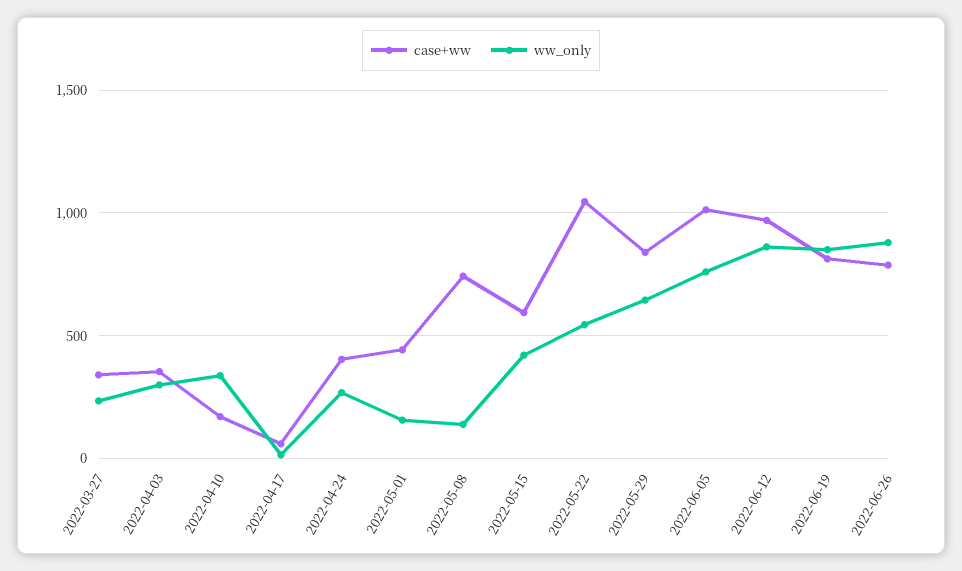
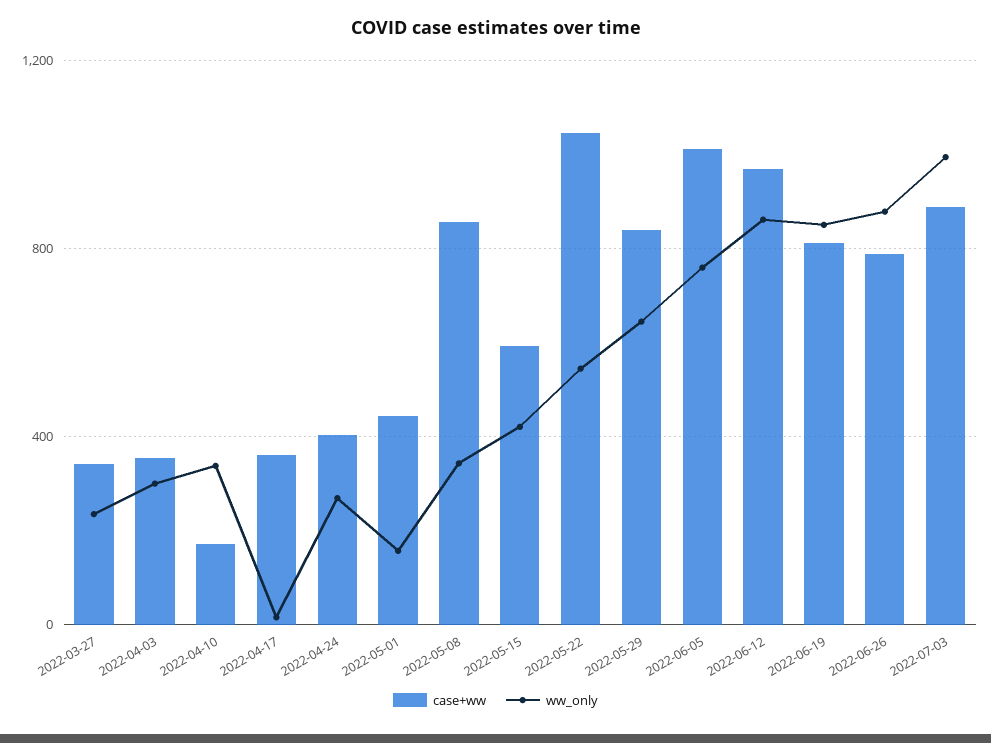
case+ww, 2022-04-17: 50 -> 350
case+ww, 2022-05-08: 750 -> 850
ww_only, 2022-05-08: 150 -> 350
case+ww, 2022-07-03: none -> 900
ww_only, 2022-07-03: none -> 1000

